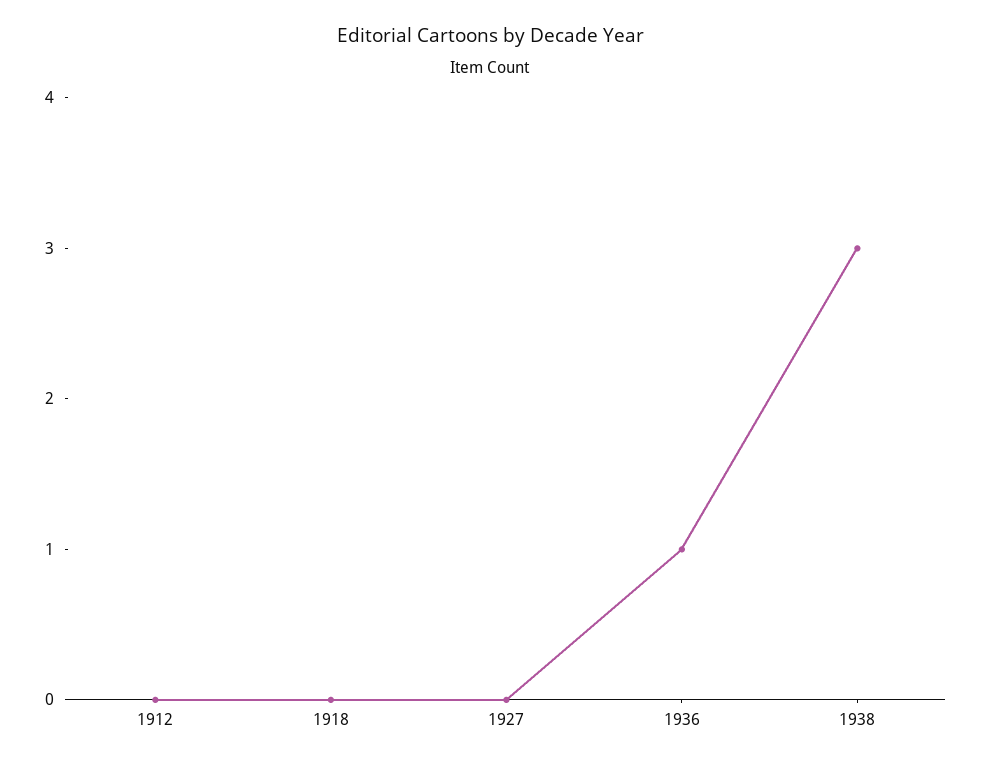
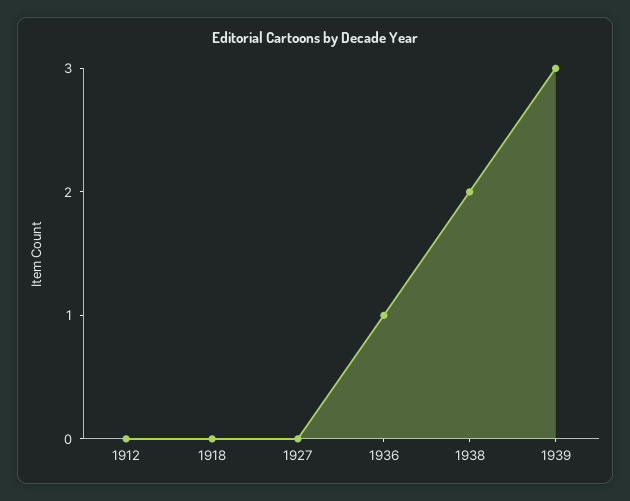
1938: 3 -> 2
1939: none -> 3

